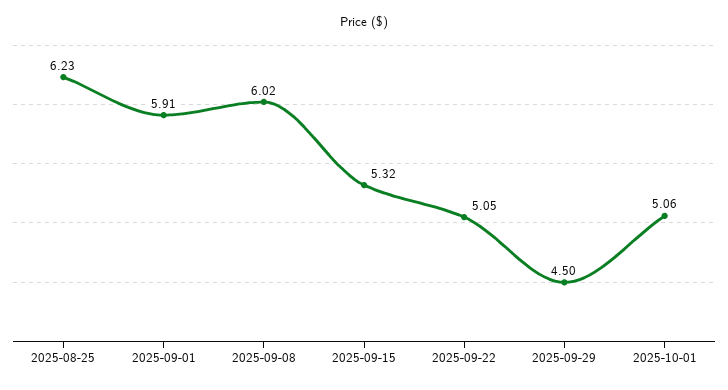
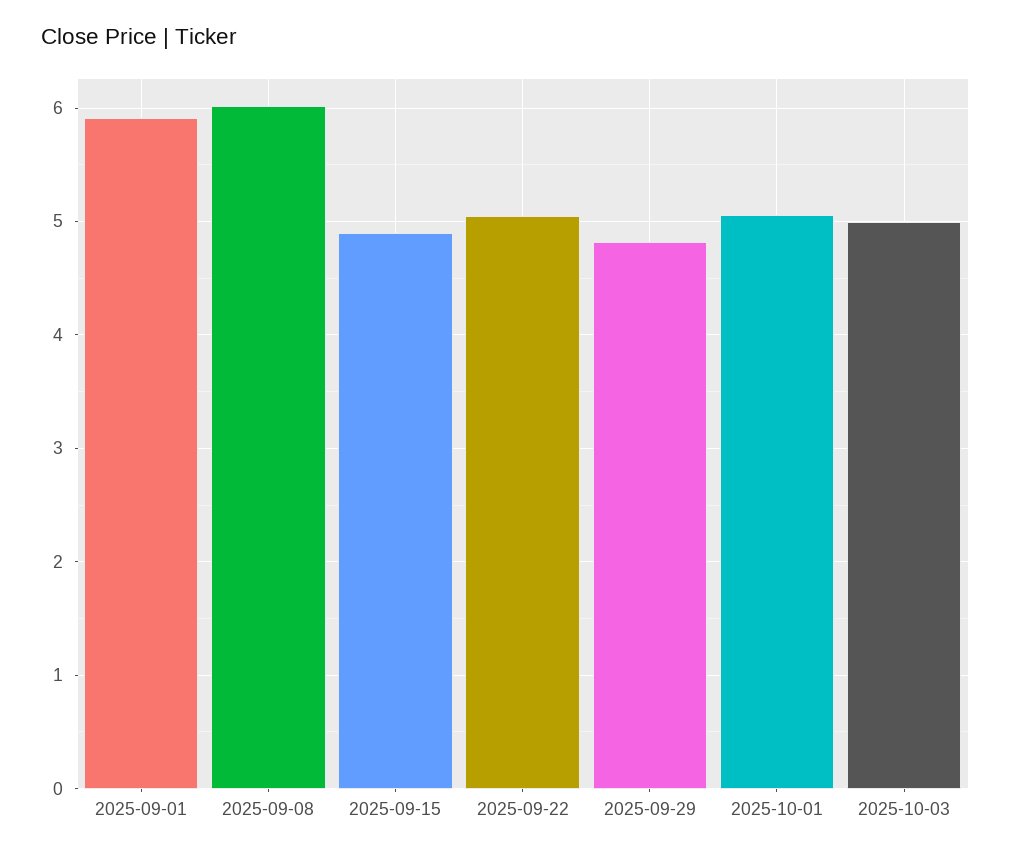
2025-08-25: 6.23 -> none
2025-09-15: 5.32 -> 4.9
2025-09-29: 4.5 -> 4.8
2025-10-03: none -> 5

